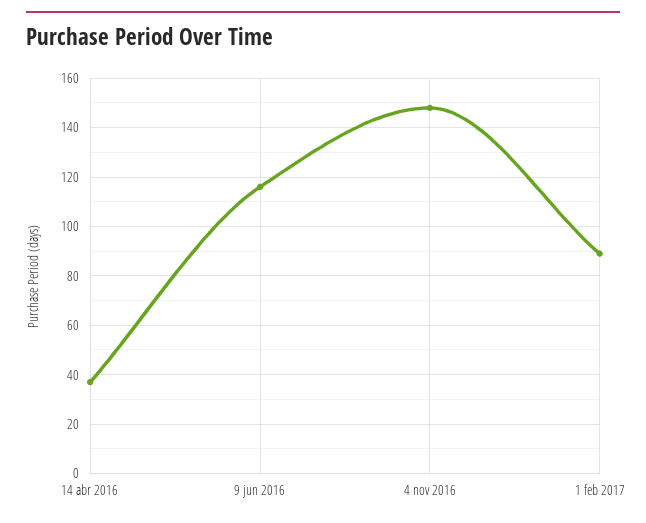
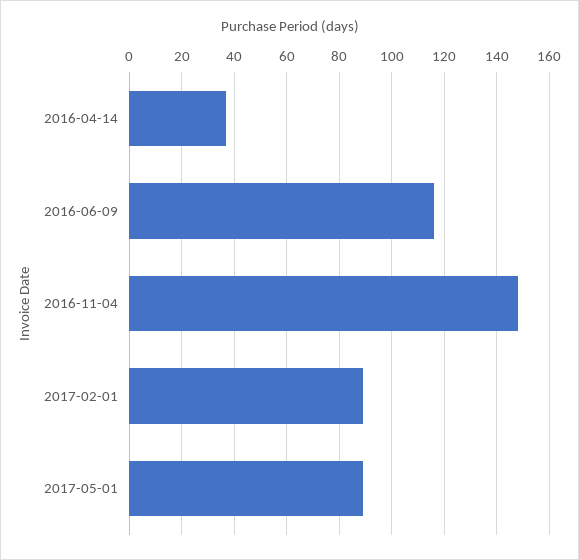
2017-05-01: none -> 90

